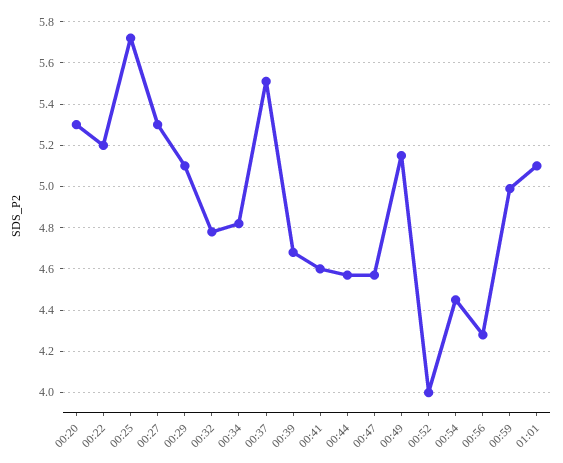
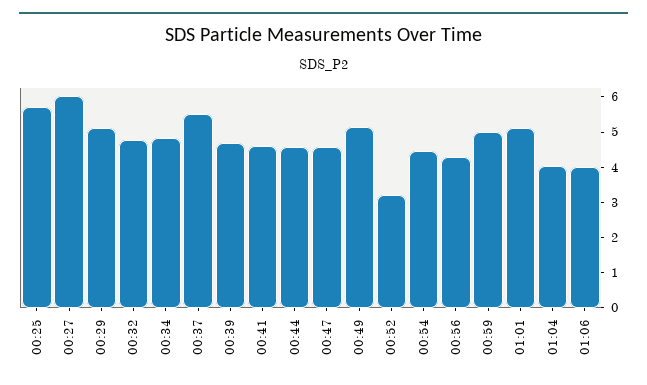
00:20: 5.3 -> none
00:22: 5.2 -> none
00:27: 5.3 -> 6
00:52: 4 -> 3.25
01:04: none -> 4
01:06: none -> 4

